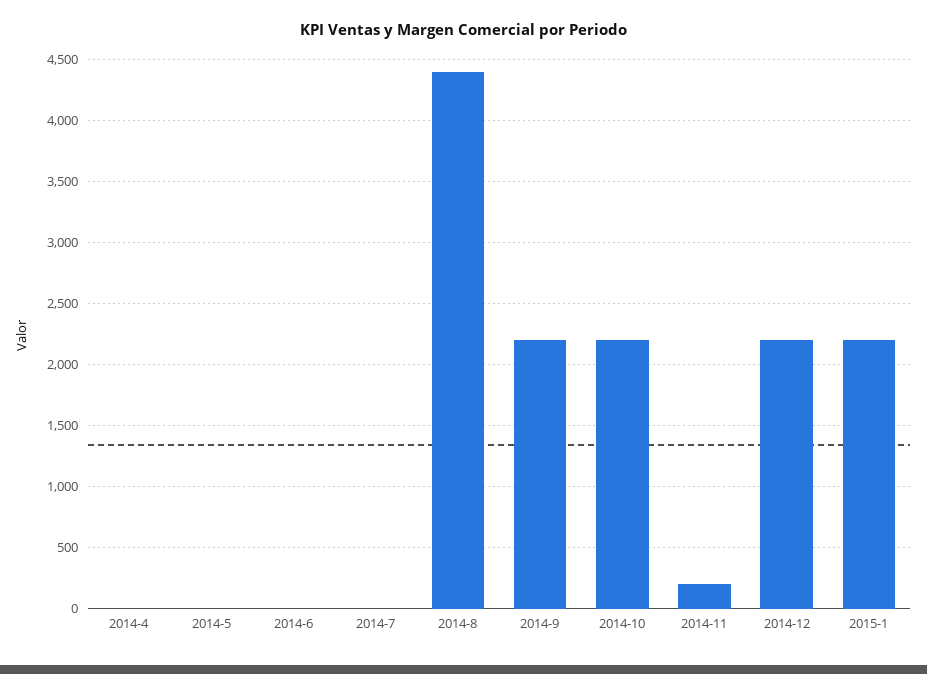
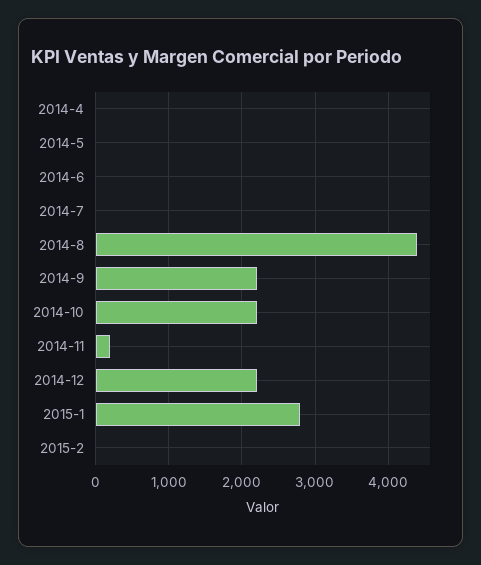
2015-1: 2200 -> 2800
2015-2: none -> 0

